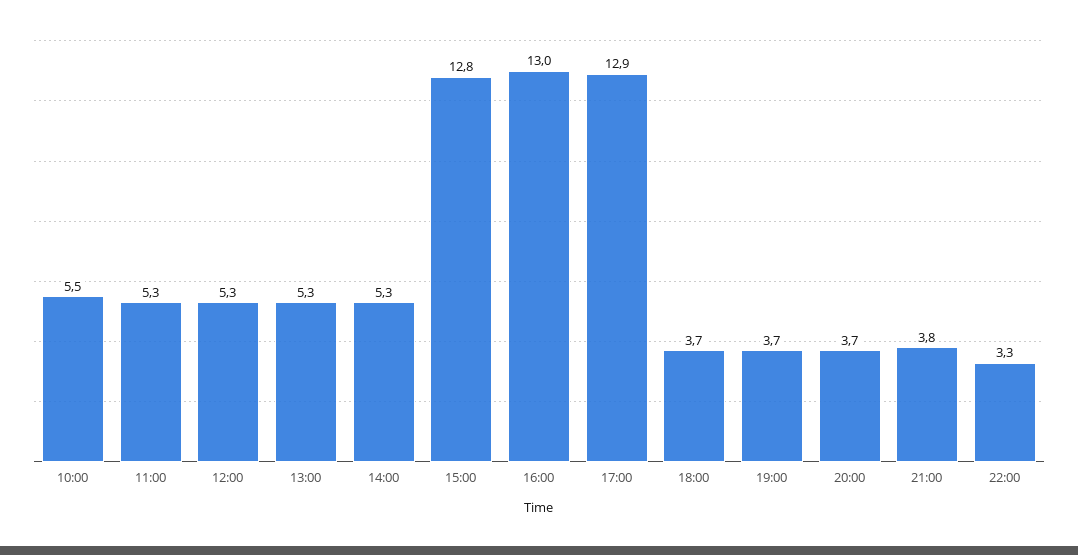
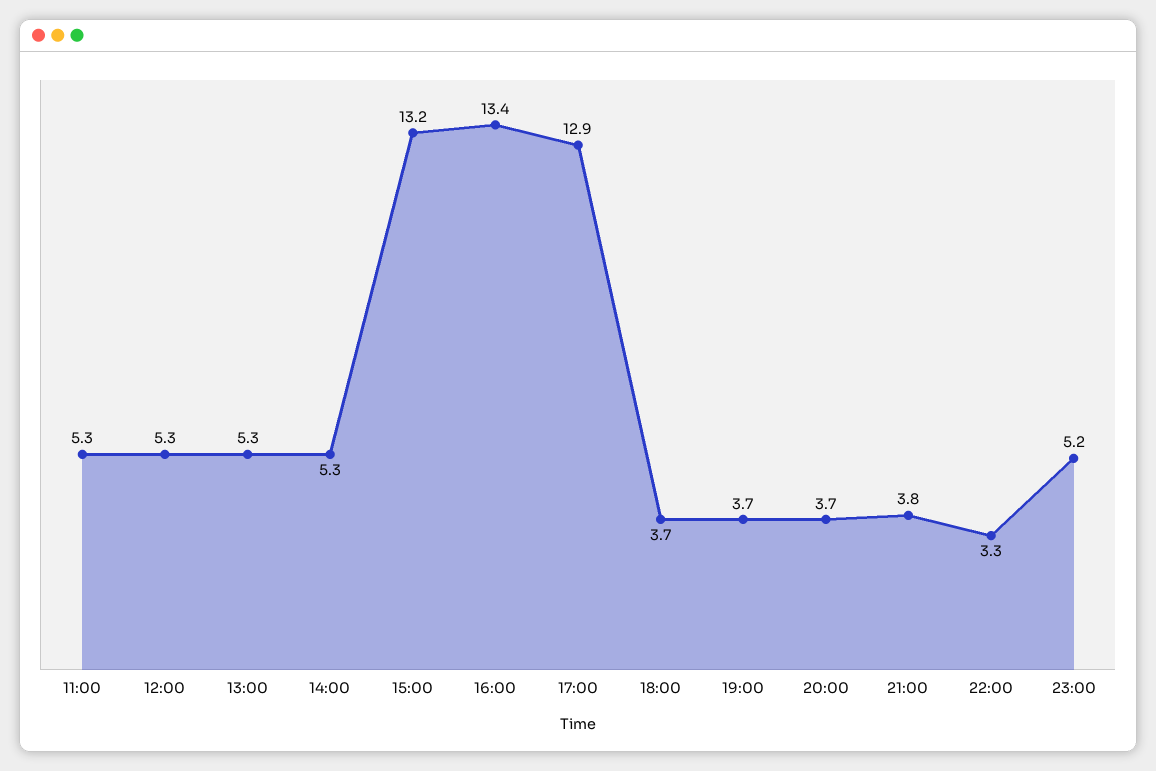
10:00: 5.5 -> none
15:00: 12.8 -> 13.2
16:00: 13 -> 13.4
23:00: none -> 5.2

